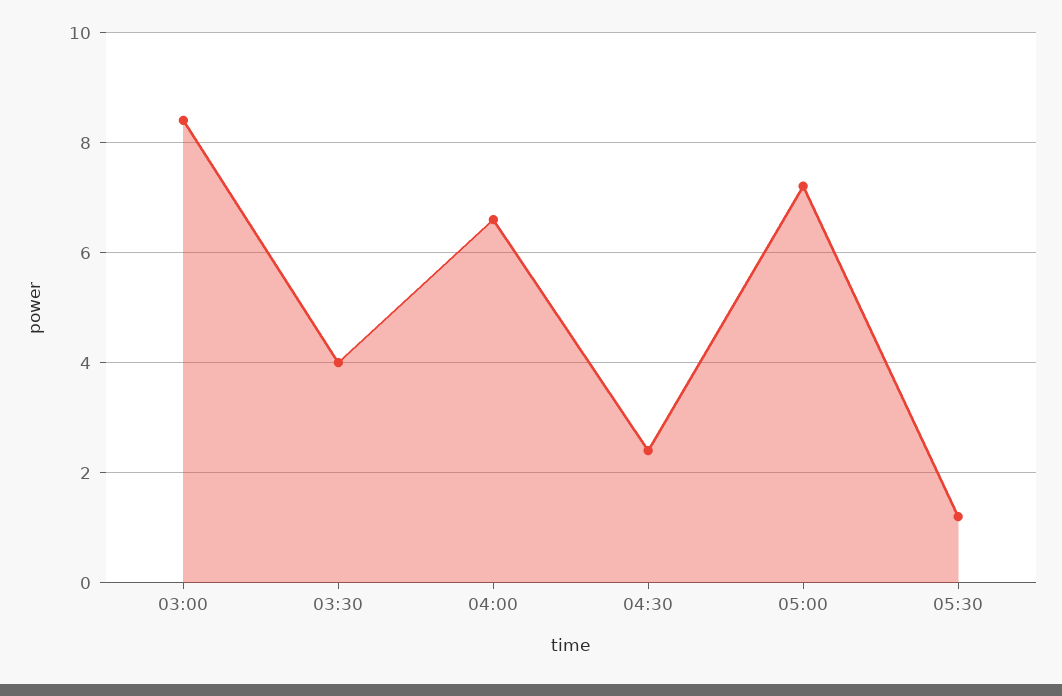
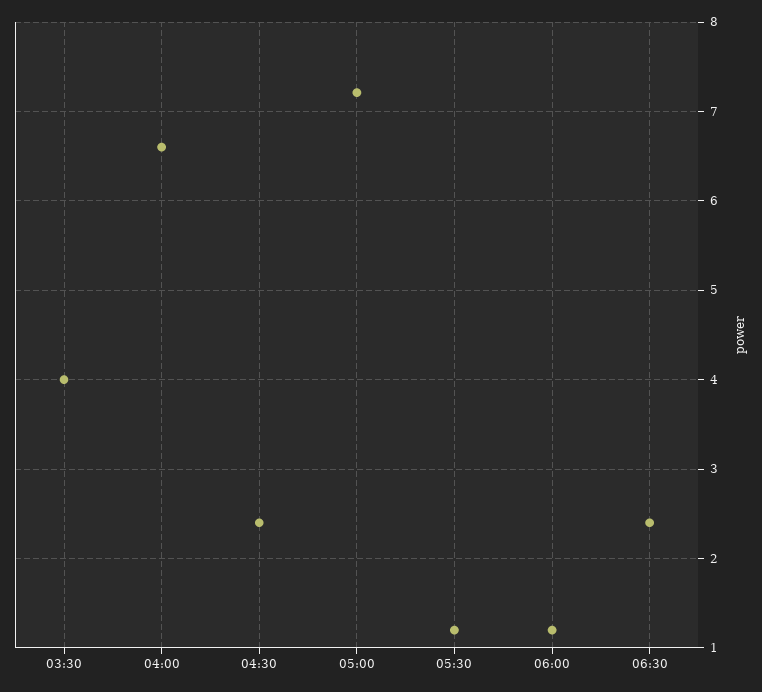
03:00: 8.4 -> none
06:00: none -> 1.2
06:30: none -> 2.4

